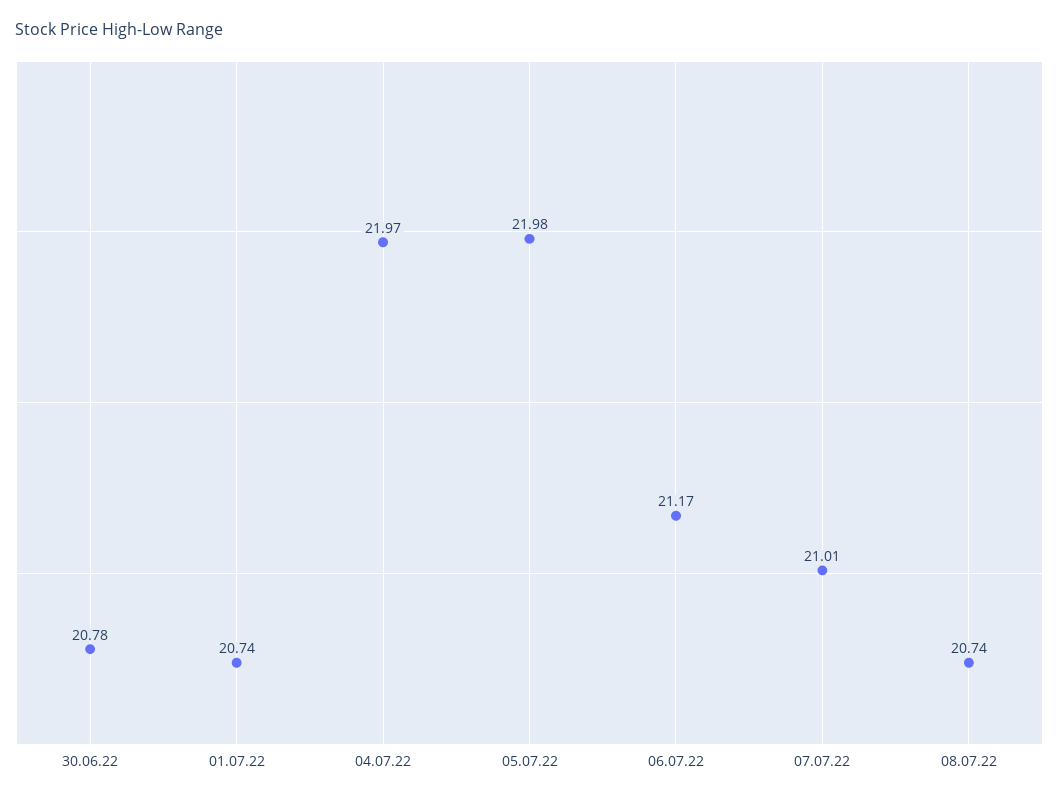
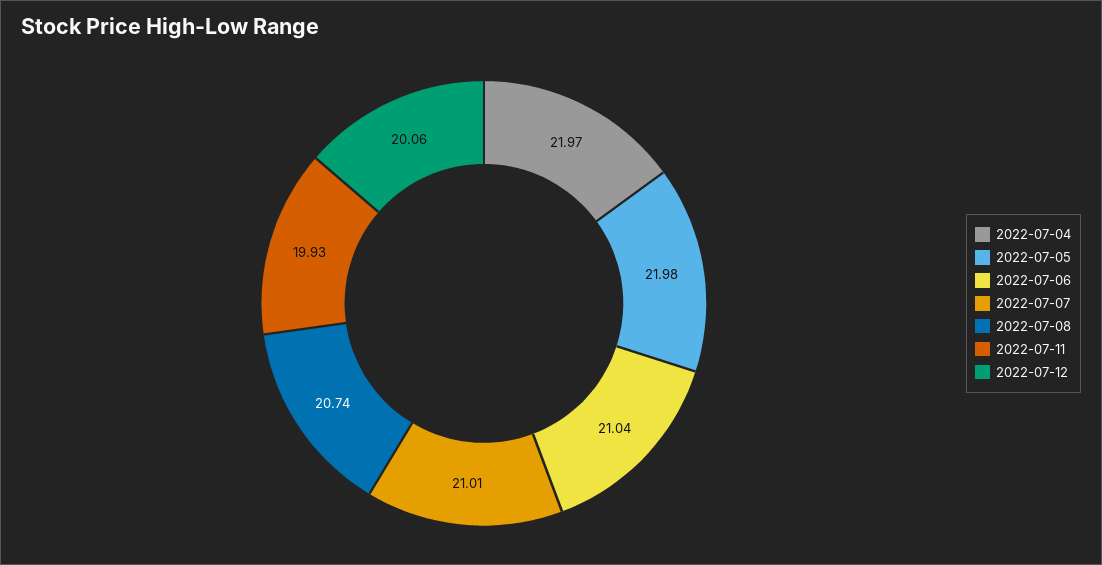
30.06.22: 20.78 -> none
01.07.22: 20.74 -> none
06.07.22: 21.17 -> 21.04
2022-07-11: none -> 19.93
2022-07-12: none -> 20.06

